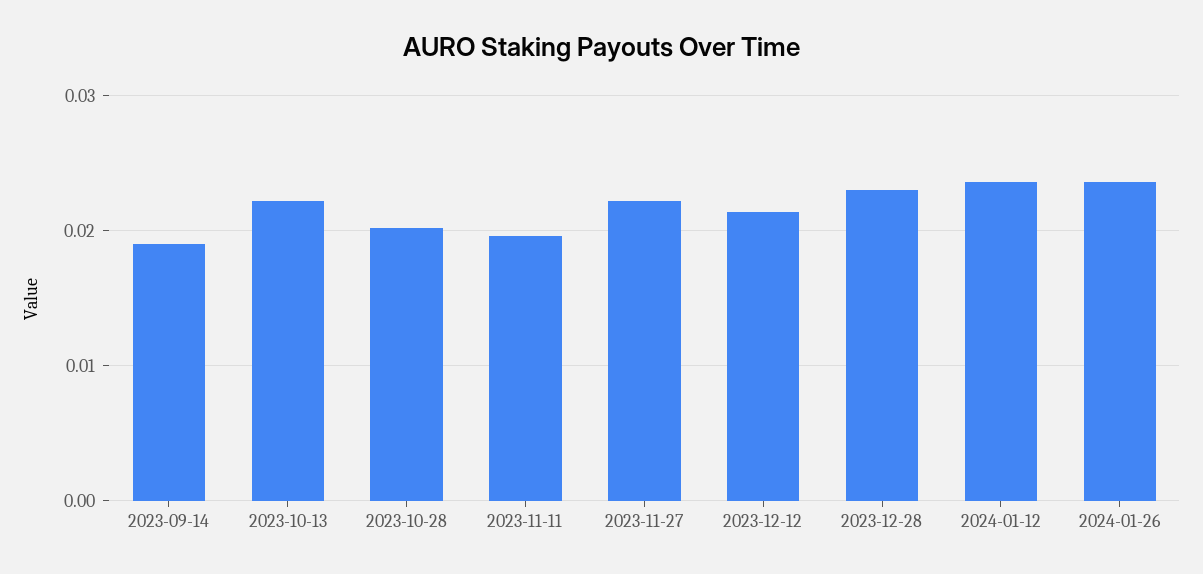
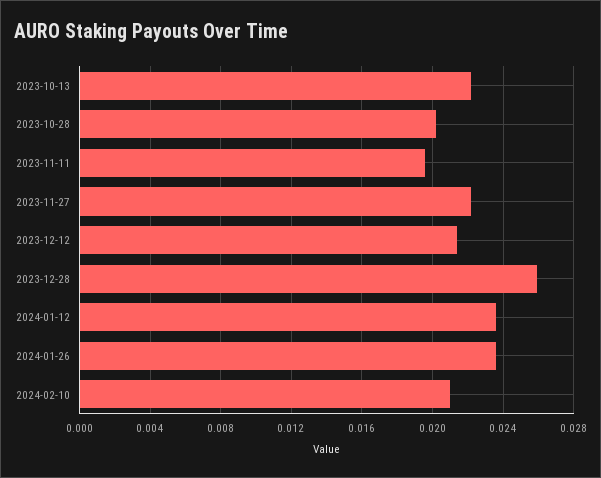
2023-09-14: 0.019 -> none
2023-12-28: 0.023 -> 0.026
2024-02-10: none -> 0.021

